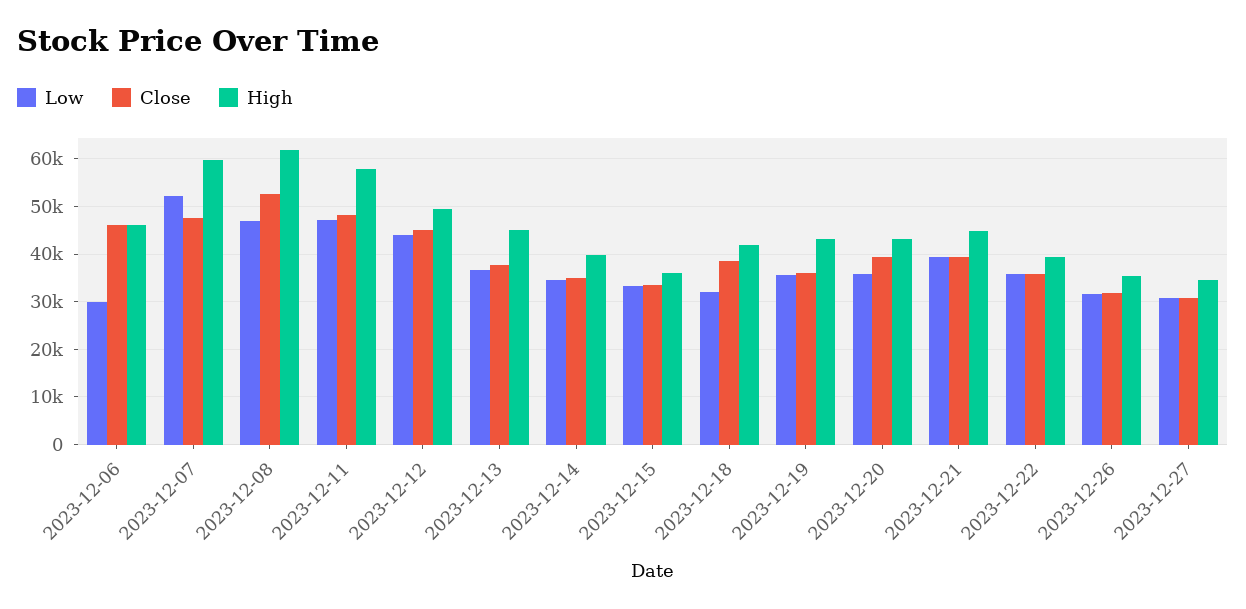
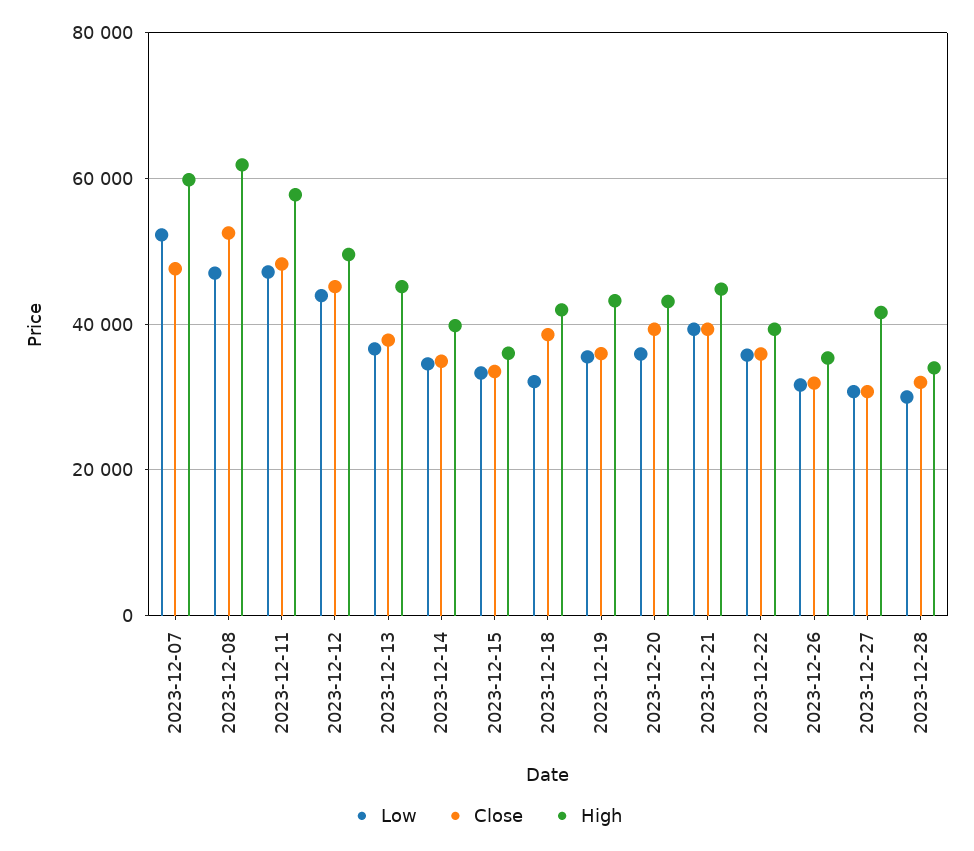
Low, 2023-12-06: 30000 -> none
Close, 2023-12-06: 46000 -> none
High, 2023-12-06: 46000 -> none
High, 2023-12-27: 34000 -> 42000
Low, 2023-12-28: none -> 30000
Close, 2023-12-28: none -> 32000
High, 2023-12-28: none -> 34000

